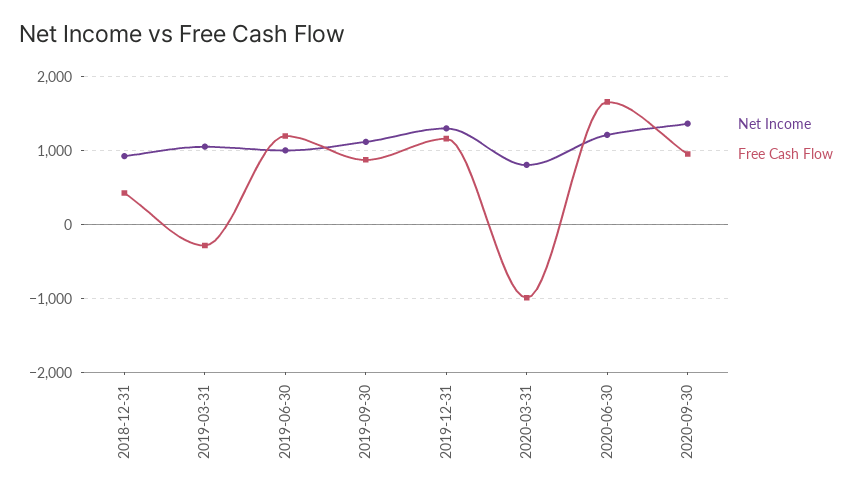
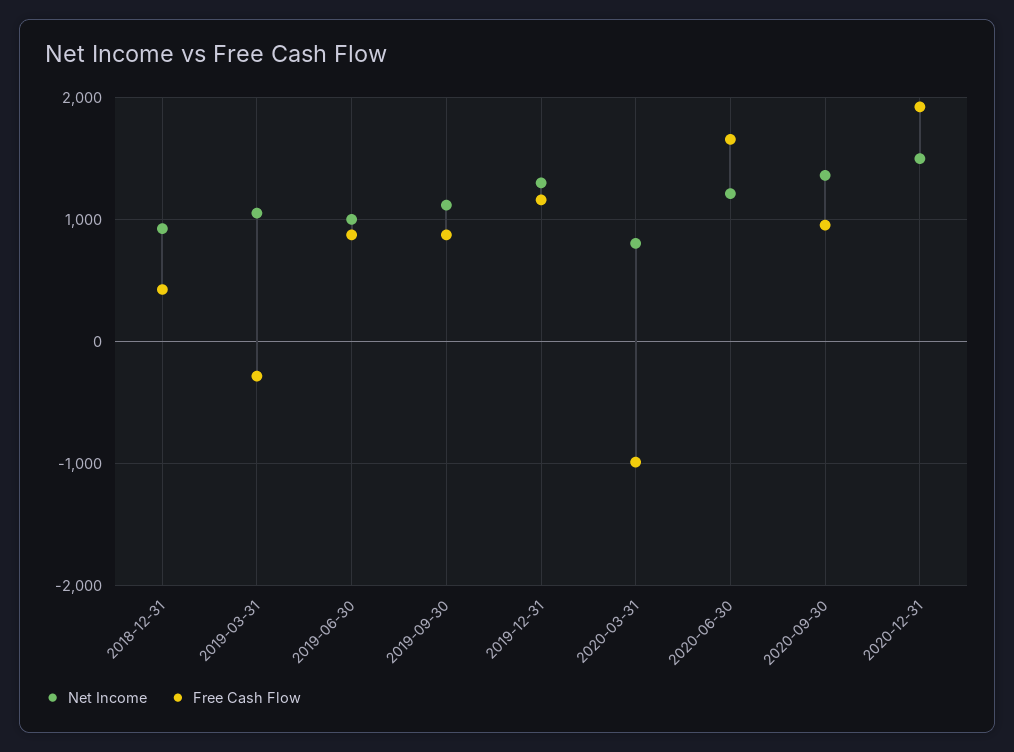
Free Cash Flow, 2019-06-30: 1200 -> 900
Net Income, 2020-12-31: none -> 1500
Free Cash Flow, 2020-12-31: none -> 1900

